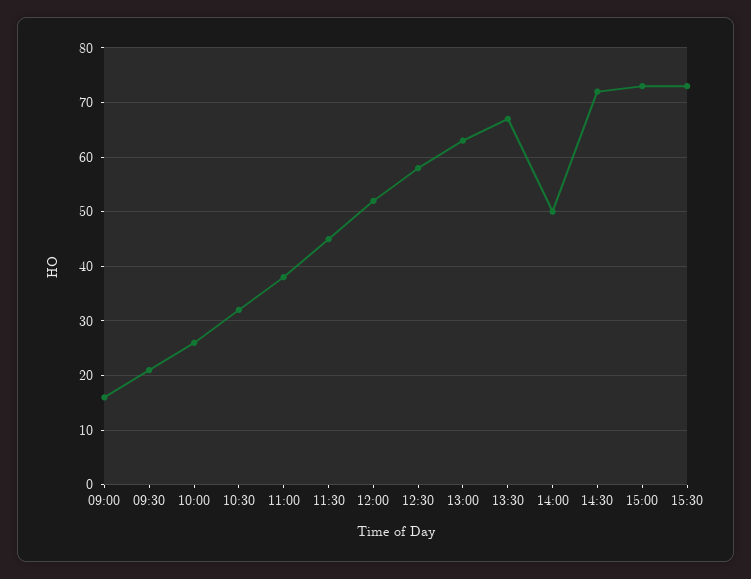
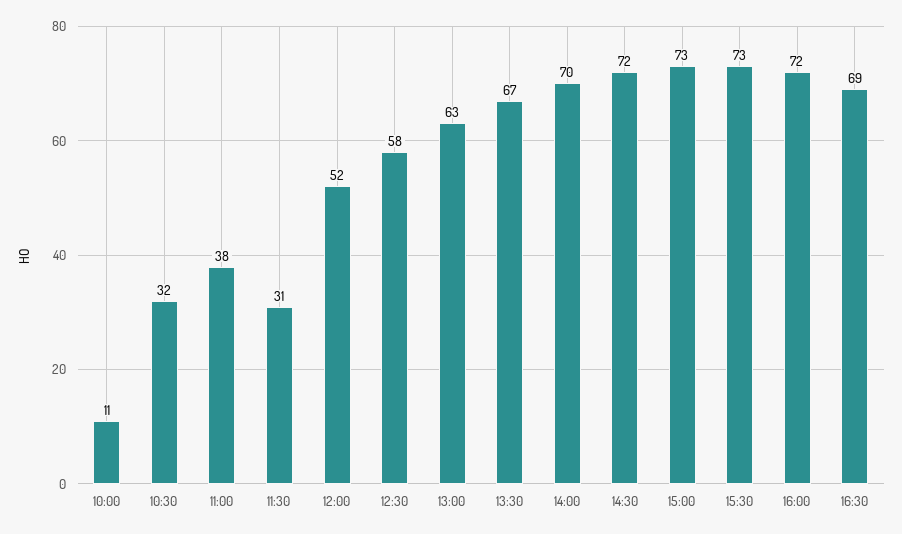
09:00: 15 -> none
09:30: 20 -> none
10:00: 25 -> 11
11:30: 45 -> 31
14:00: 50 -> 70
16:00: none -> 72
16:30: none -> 69

